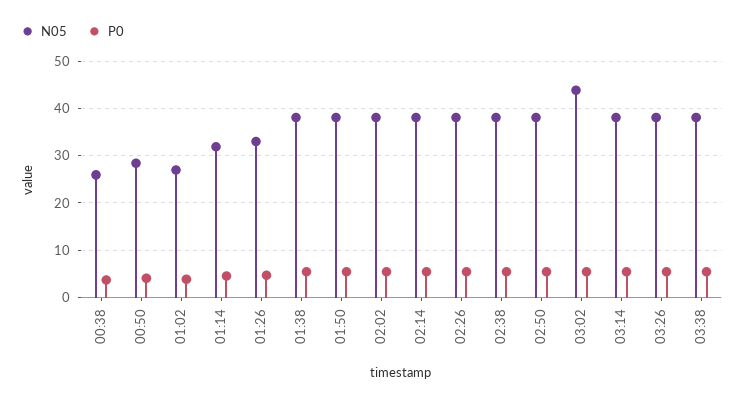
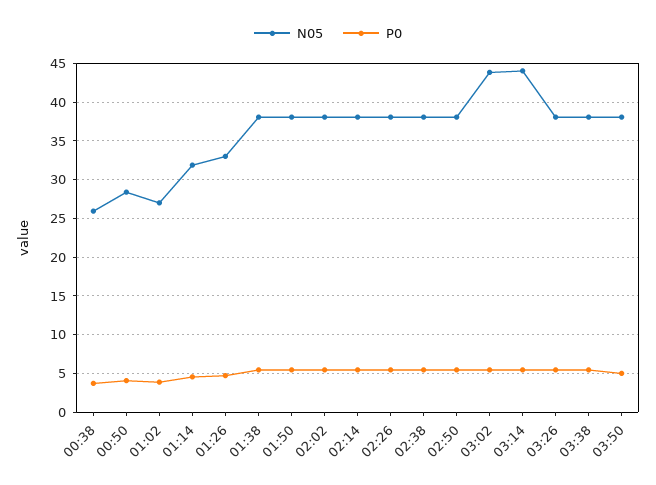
N05, 03:14: 38 -> 44
N05, 03:50: none -> 38
P0, 03:50: none -> 5

